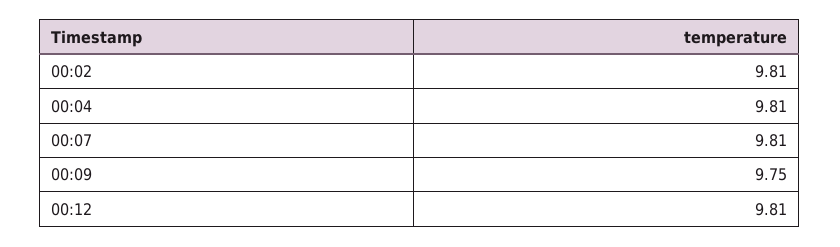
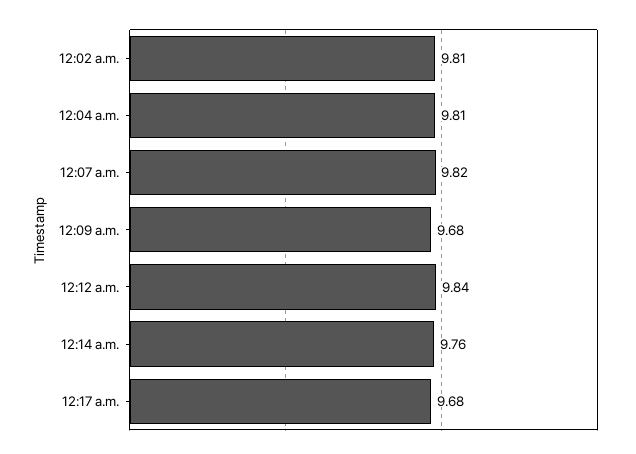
00:07: 9.81 -> 9.82
00:09: 9.75 -> 9.68
00:12: 9.81 -> 9.84
12:14 a.m.: none -> 9.76
12:17 a.m.: none -> 9.68

